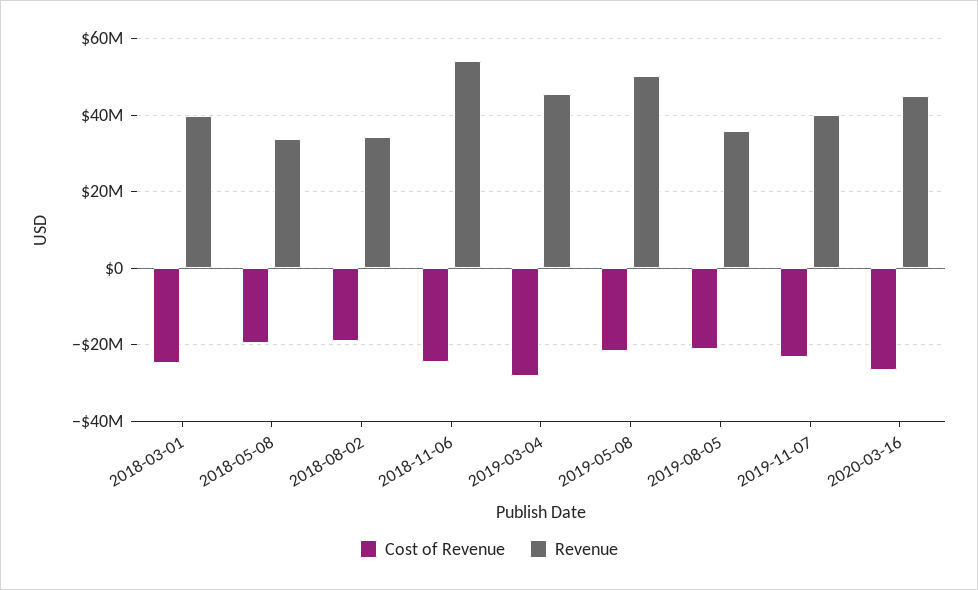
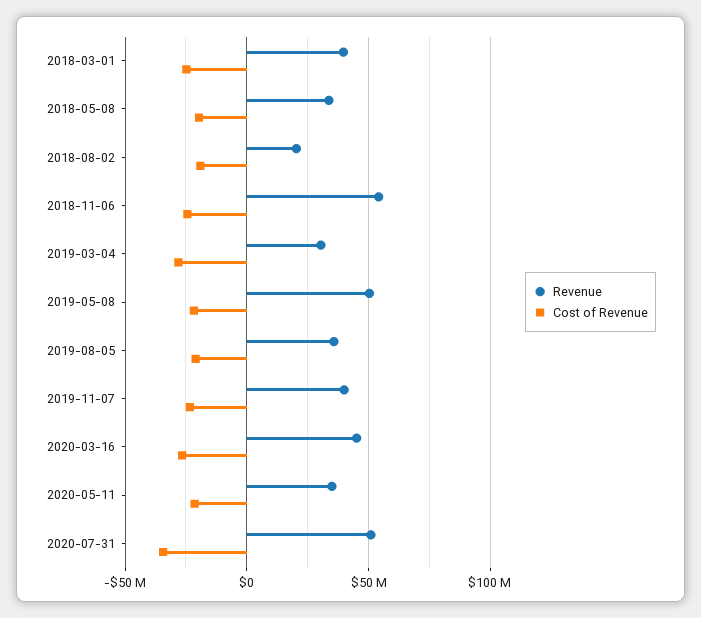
Revenue, 2018-08-02: 34000000 -> 20000000
Revenue, 2019-03-04: 46000000 -> 30000000
Revenue, 2020-05-11: none -> 35000000
Cost of Revenue, 2020-05-11: none -> -20000000
Revenue, 2020-07-31: none -> 50000000
Cost of Revenue, 2020-07-31: none -> -35000000

